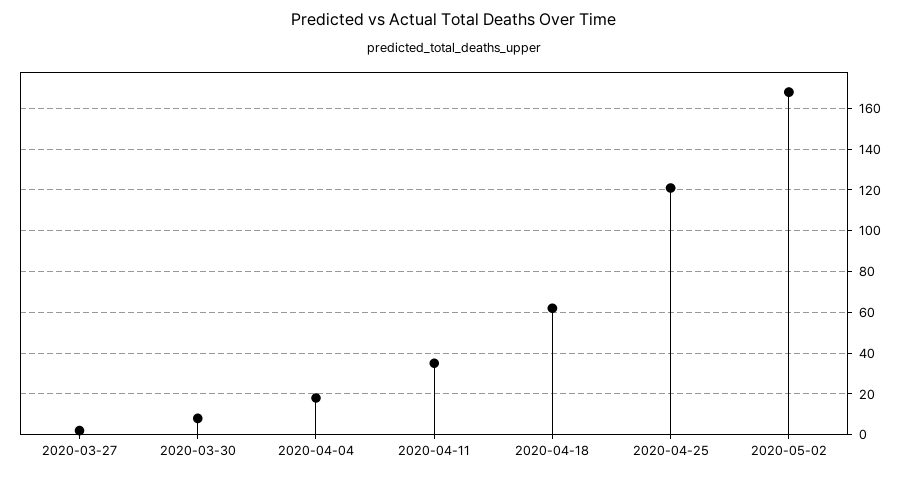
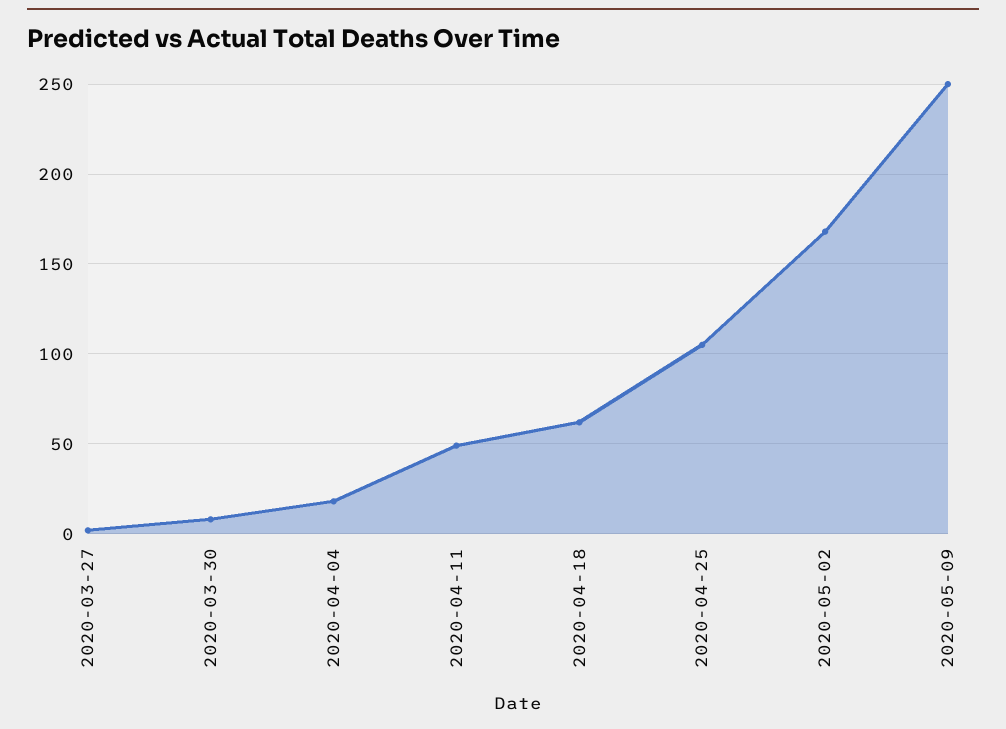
2020-04-11: 35 -> 50
2020-04-25: 120 -> 105
2020-05-09: none -> 250

